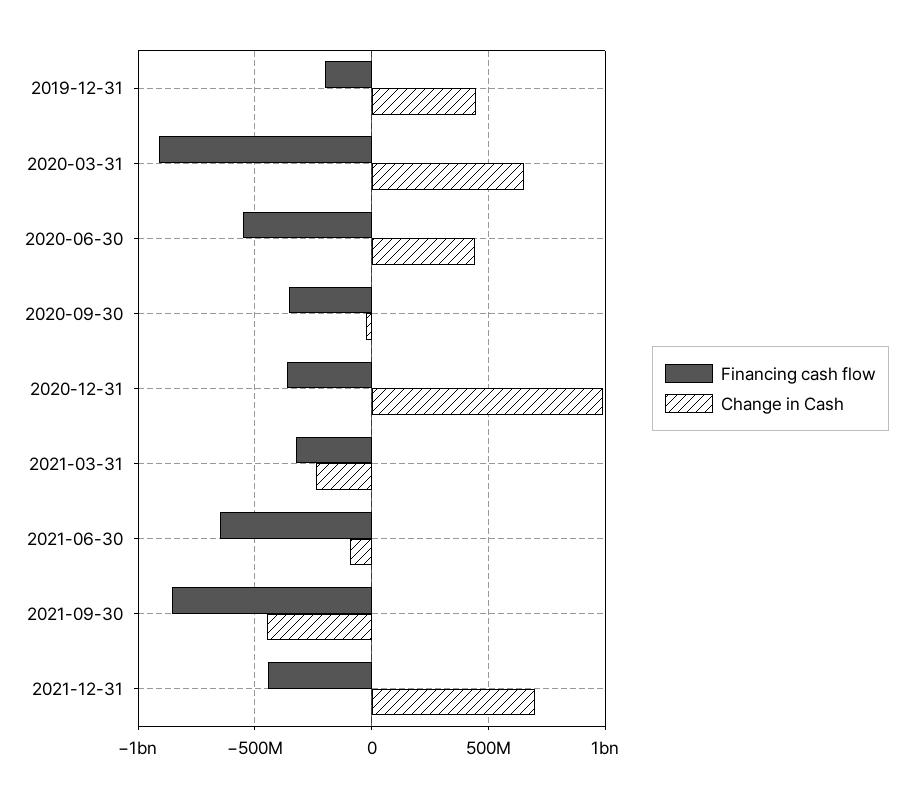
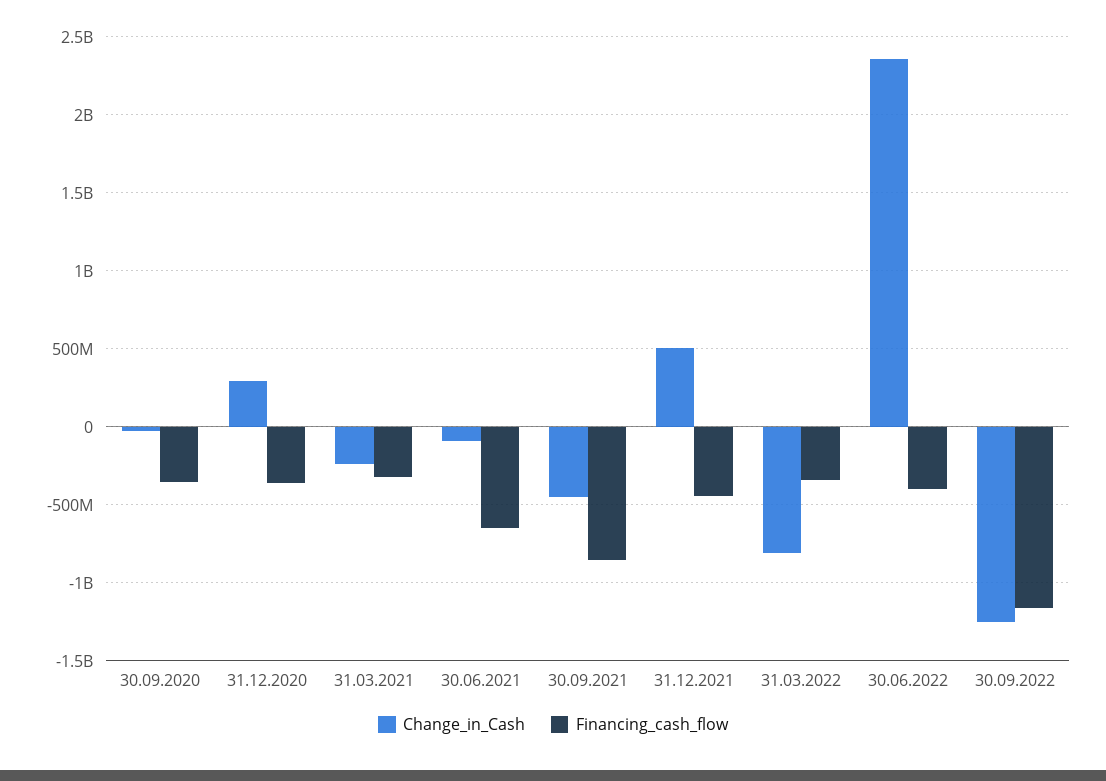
Financing cash flow, 2019-12-31: -200000000 -> none
Change in Cash, 2019-12-31: 450000000 -> none
Financing cash flow, 2020-03-31: -900000000 -> none
Change in Cash, 2020-03-31: 650000000 -> none
Financing cash flow, 2020-06-30: -550000000 -> none
Change in Cash, 2020-06-30: 450000000 -> none
Change in Cash, 2020-12-31: 1000000000 -> 300000000
Change in Cash, 2021-12-31: 700000000 -> 500000000
Change in Cash, 31.03.2022: none -> -800000000
Financing cash flow, 31.03.2022: none -> -350000000
Change in Cash, 30.06.2022: none -> 2350000000
Financing cash flow, 30.06.2022: none -> -400000000
Change in Cash, 30.09.2022: none -> -1250000000
Financing cash flow, 30.09.2022: none -> -1150000000

